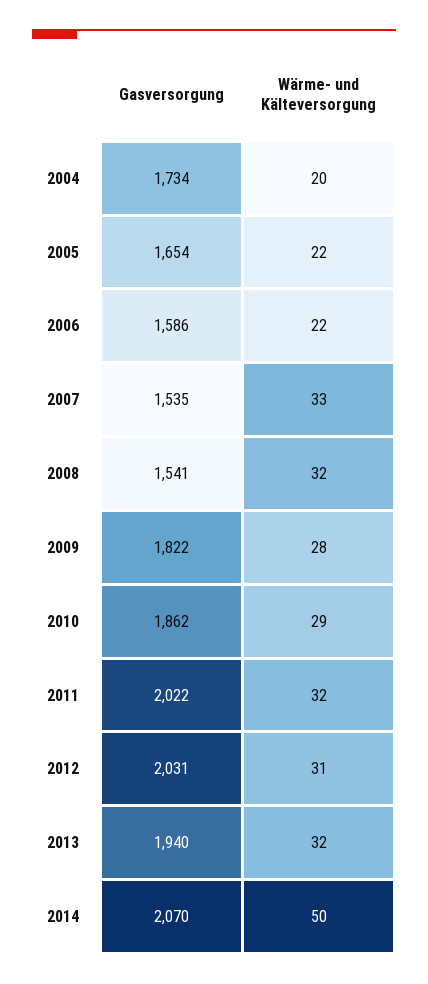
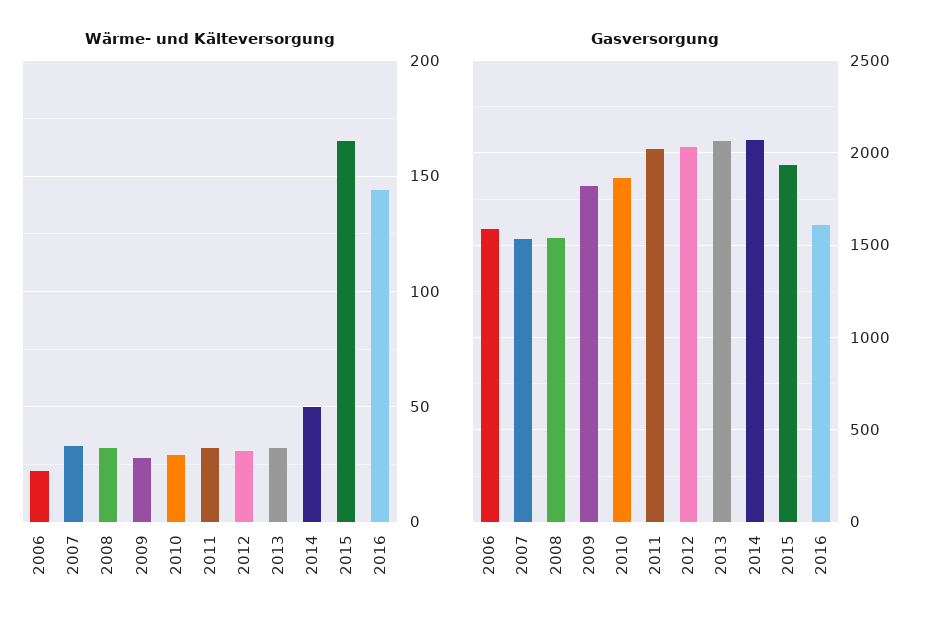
Gasversorgung, 2004: 1734 -> none
Wärme- und Kälteversorgung, 2004: 20 -> none
Gasversorgung, 2005: 1654 -> none
Wärme- und Kälteversorgung, 2005: 22 -> none
Gasversorgung, 2013: 1940 -> 2050
Wärme- und Kälteversorgung, 2015: none -> 165
Wärme- und Kälteversorgung, 2016: none -> 145
Gasversorgung, 2015: none -> 1950
Gasversorgung, 2016: none -> 1600

